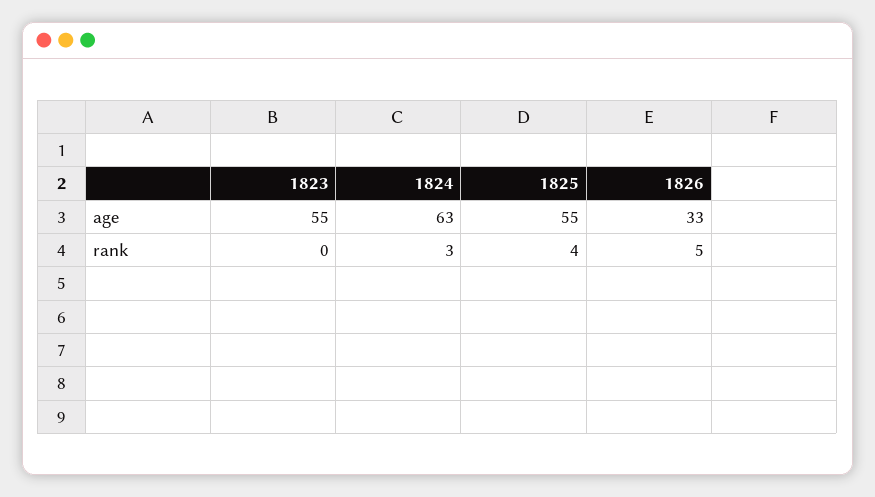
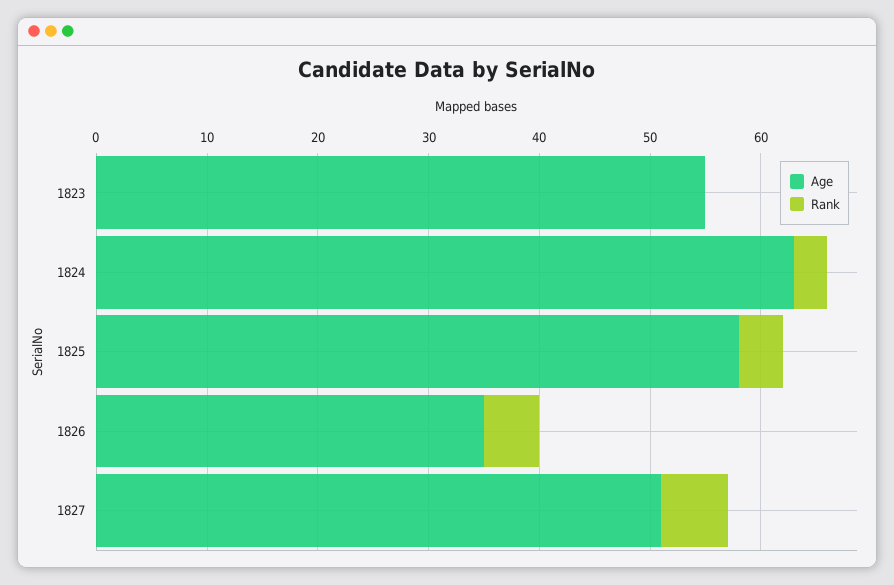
age, 1825: 55 -> 58
age, 1826: 33 -> 35
age, 1827: none -> 51
rank, 1827: none -> 6

